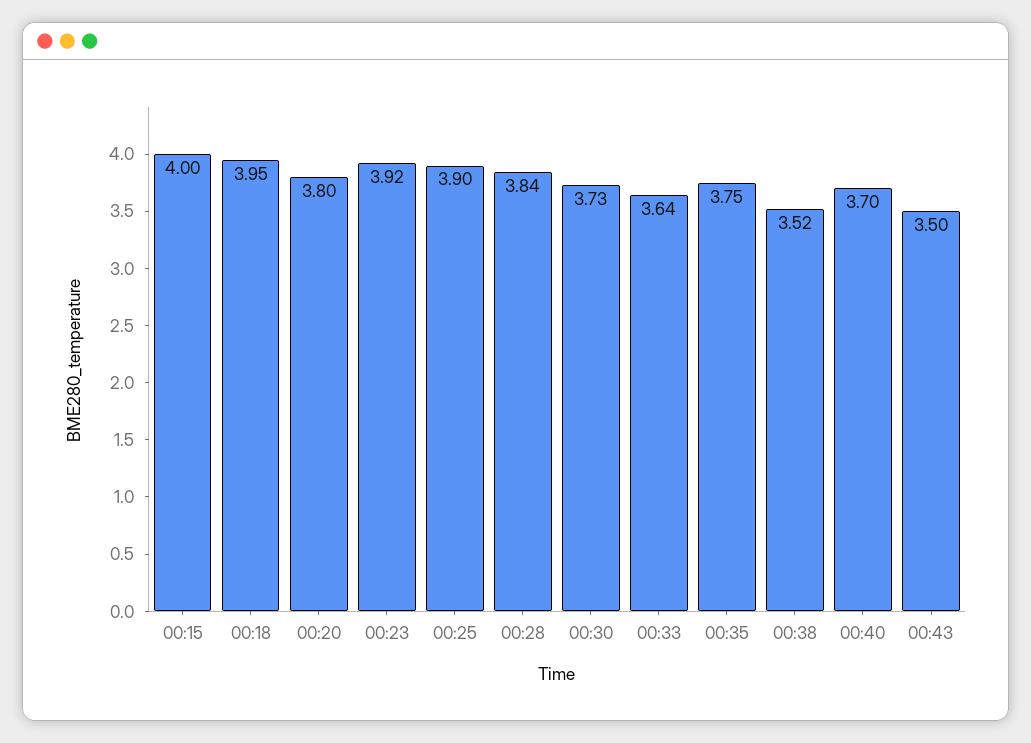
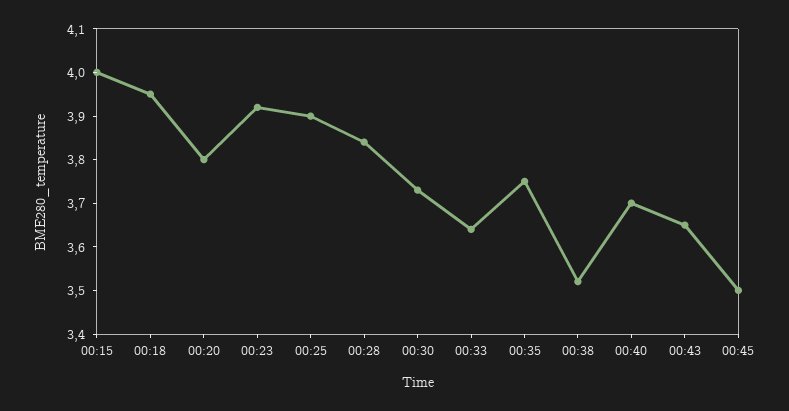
00:43: 3.5 -> 3.65
00:45: none -> 3.5

